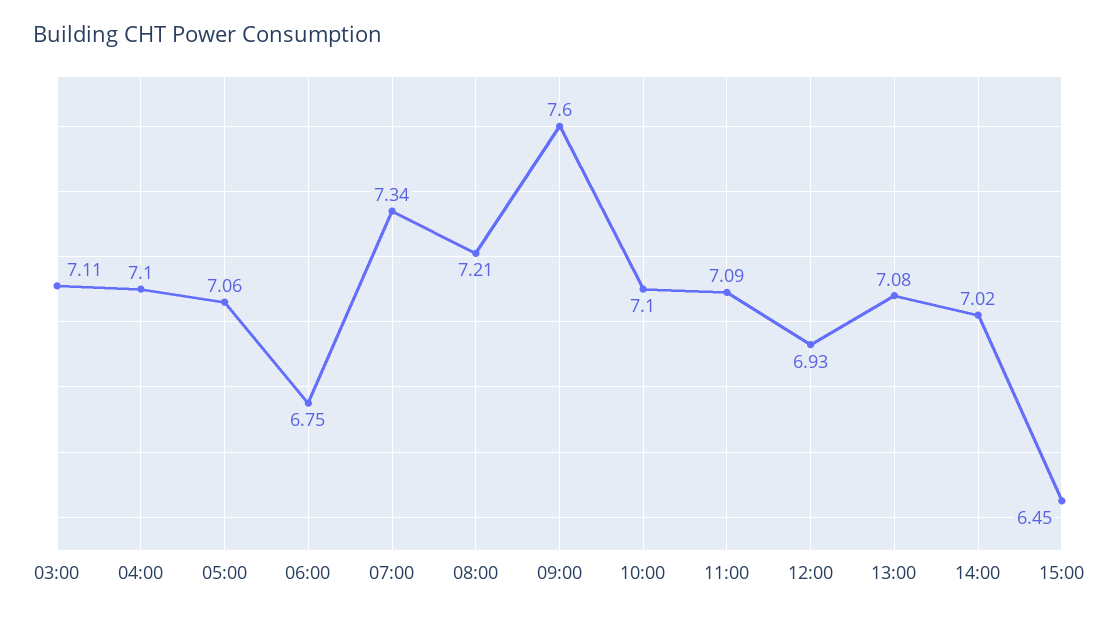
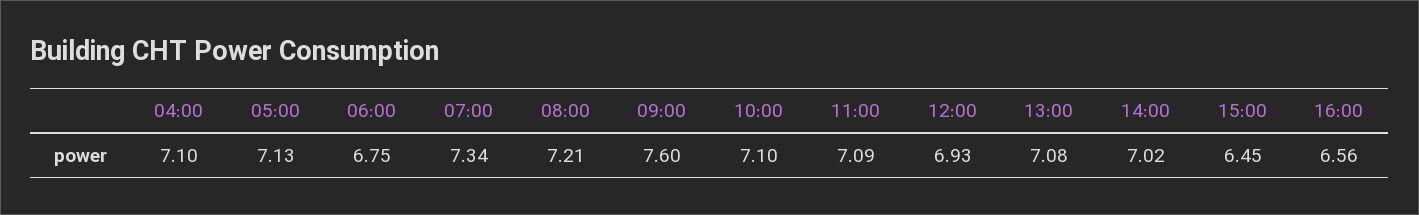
03:00: 7.11 -> none
05:00: 7.06 -> 7.13
16:00: none -> 6.56

